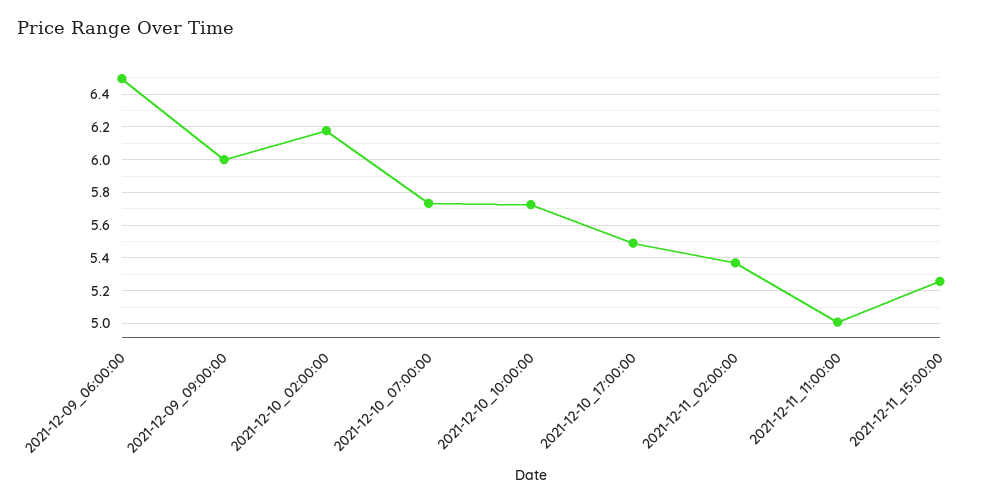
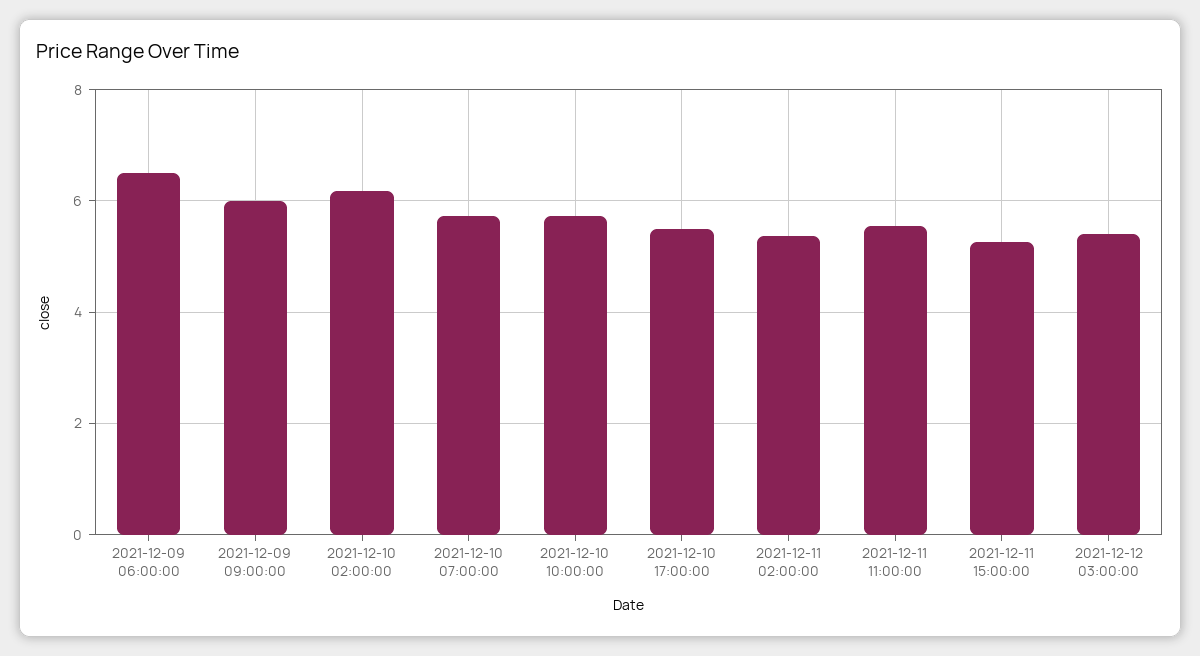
2021-12-11_11:00:00: 5 -> 5.6
2021-12-12 03:00:00: none -> 5.4

